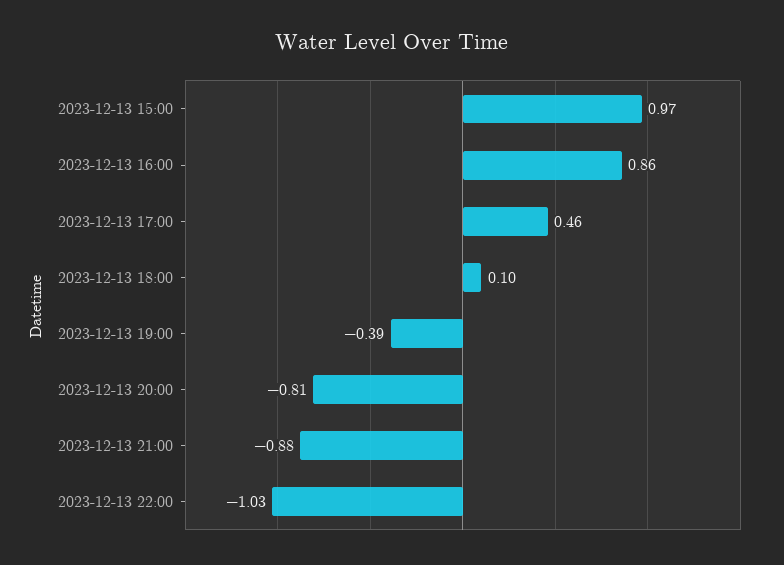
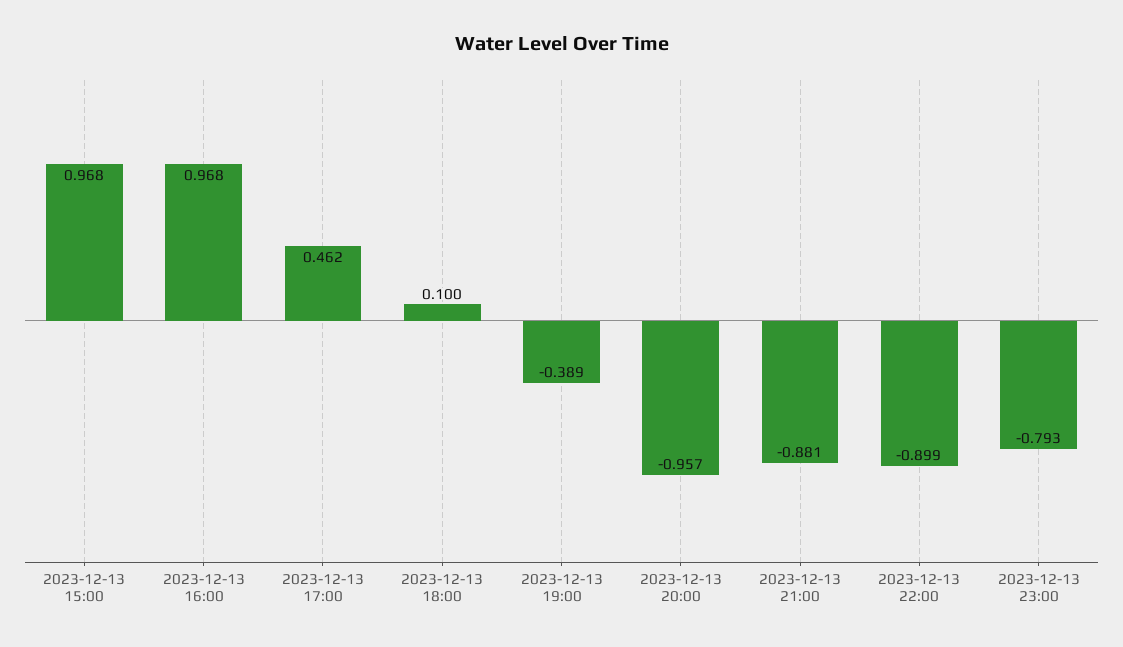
2023-12-13 16:00: 0.86 -> 0.968
2023-12-13 20:00: -0.81 -> -0.957
2023-12-13 22:00: -1.03 -> -0.899
2023-12-13 23:00: none -> -0.793

